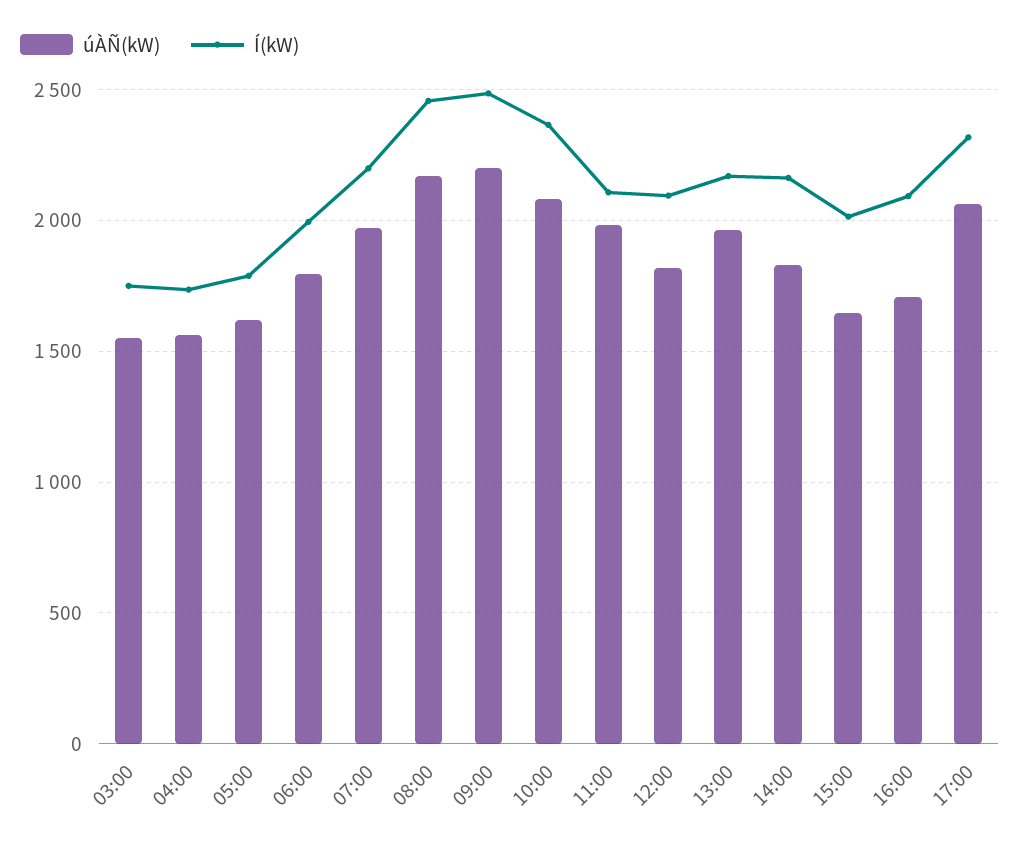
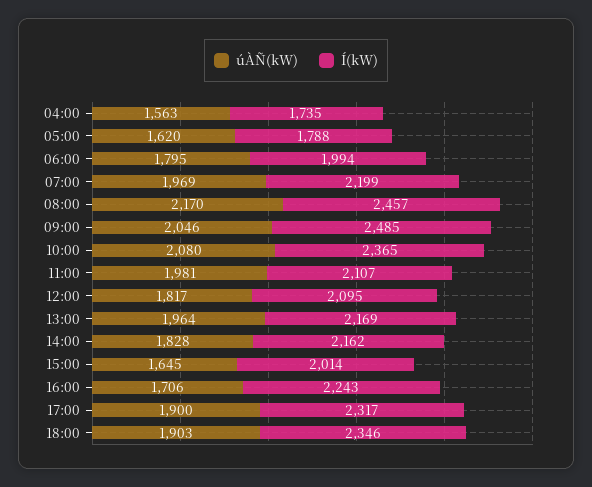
úÀÑ(kW), 03:00: 1550 -> none
Í(kW), 03:00: 1750 -> none
úÀÑ(kW), 09:00: 2200 -> 2046
Í(kW), 16:00: 2100 -> 2243
úÀÑ(kW), 17:00: 2050 -> 1900
úÀÑ(kW), 18:00: none -> 1903
Í(kW), 18:00: none -> 2346

